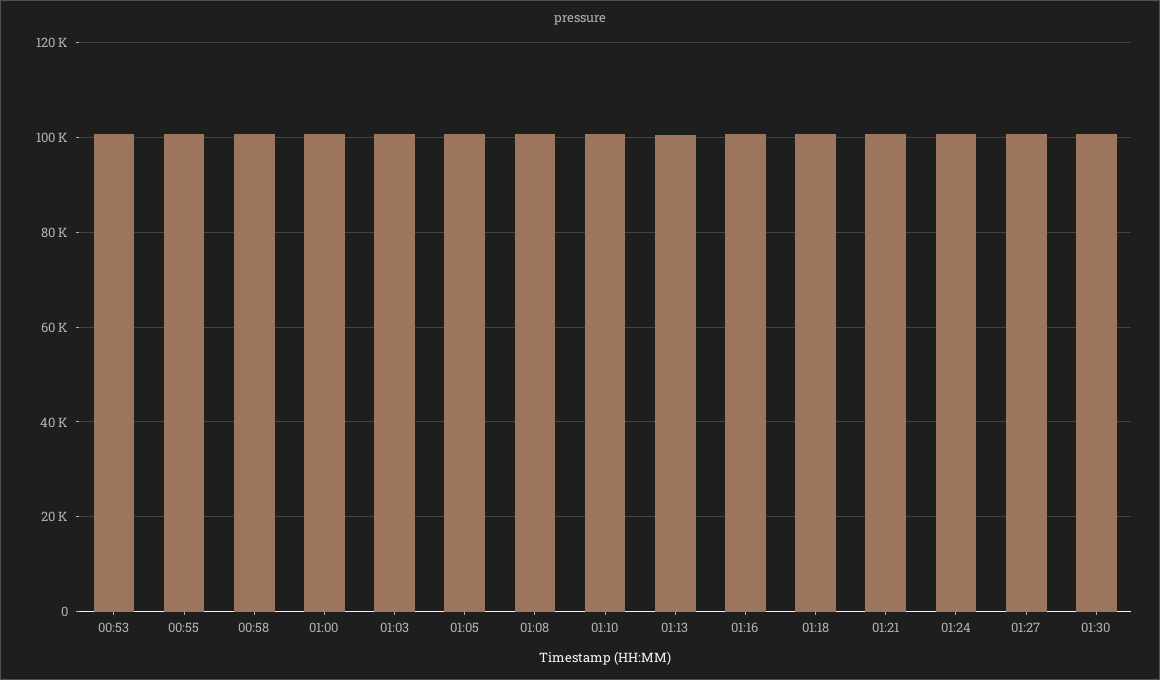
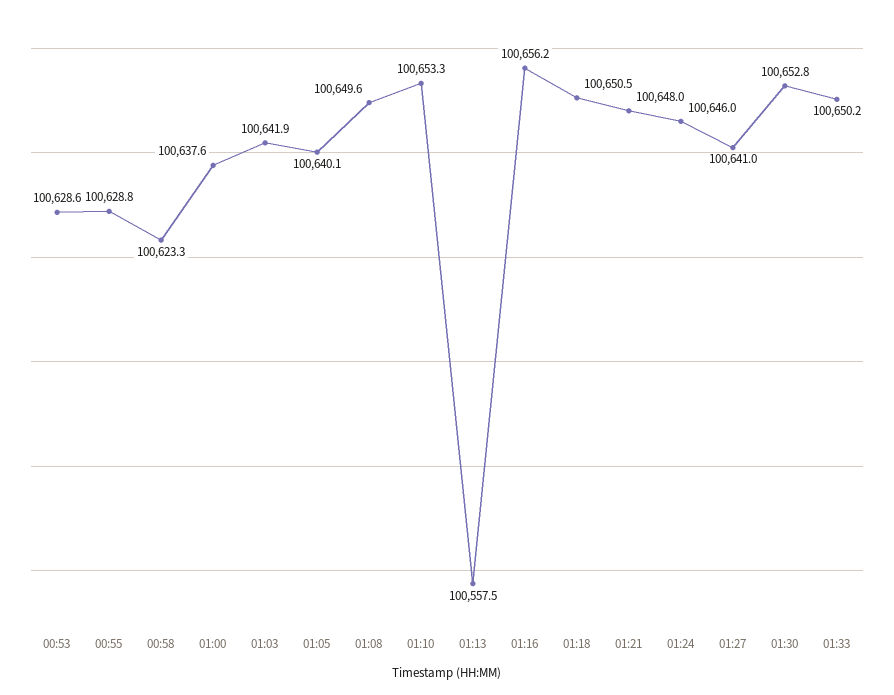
01:33: none -> 100650.2

